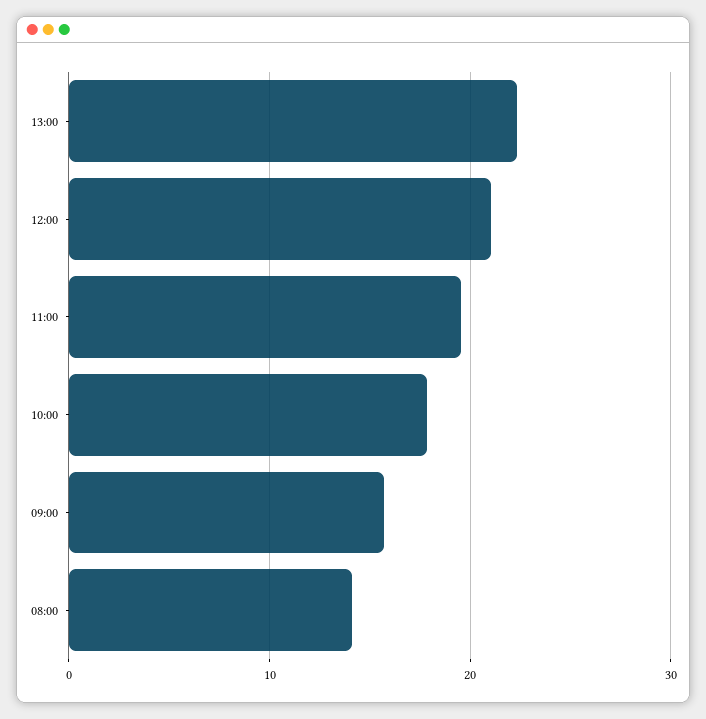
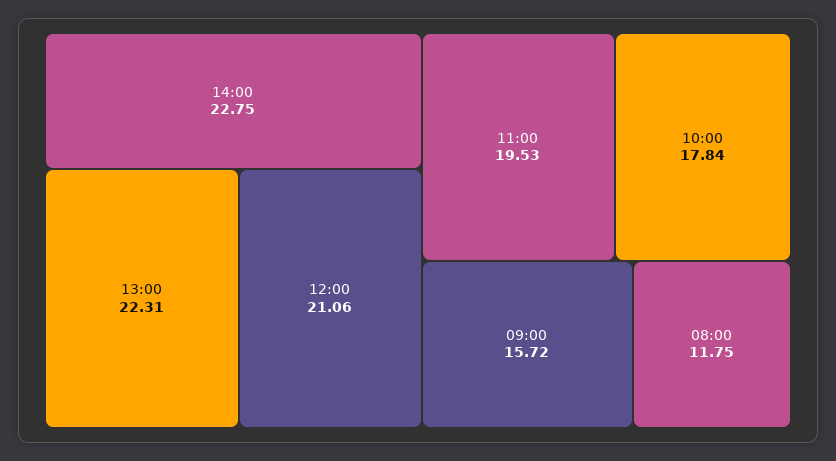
08:00: 14 -> 11.75
14:00: none -> 22.75

